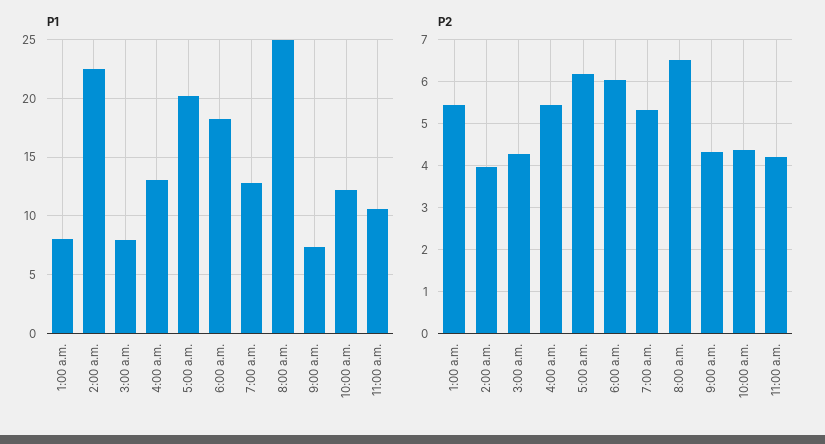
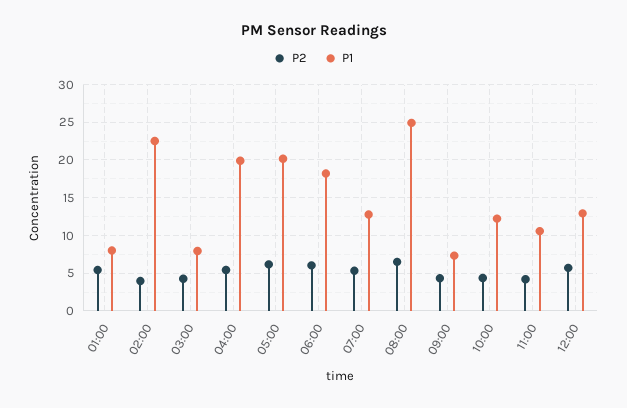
P1, 4:00 a.m.: 13 -> 20
P2, 12:00: none -> 6
P1, 12:00: none -> 13

